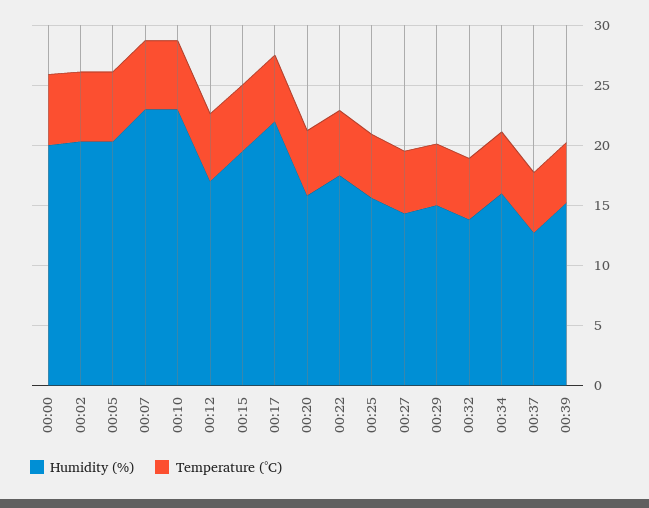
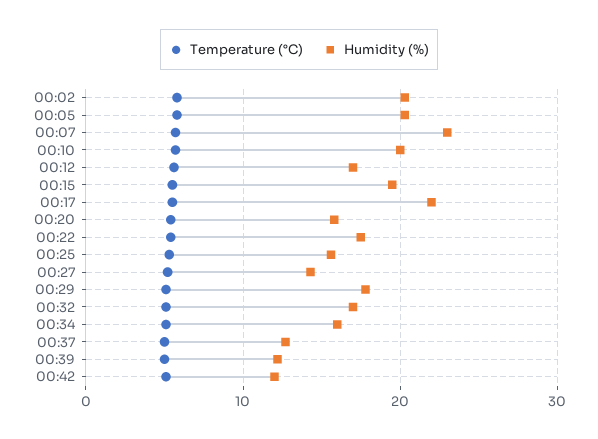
Humidity (%), 00:00: 20 -> none
Temperature (°C), 00:00: 6 -> none
Humidity (%), 00:10: 23 -> 20
Humidity (%), 00:29: 15 -> 18
Humidity (%), 00:32: 14 -> 17
Humidity (%), 00:39: 15 -> 12
Temperature (°C), 00:42: none -> 5
Humidity (%), 00:42: none -> 12

